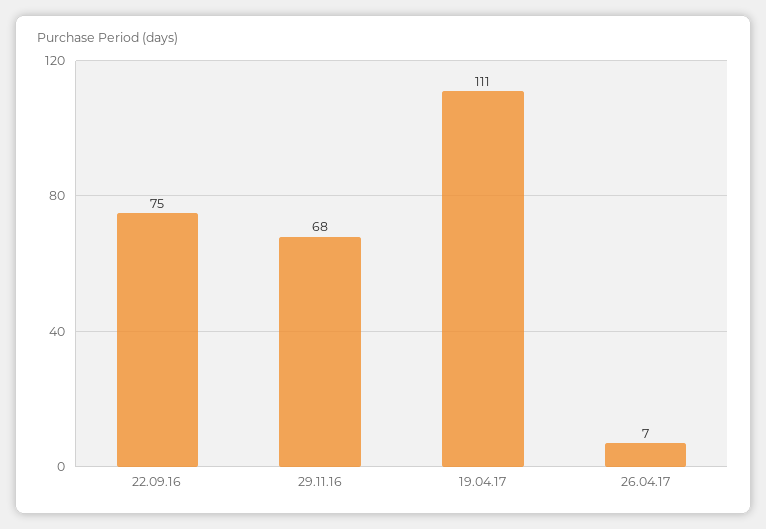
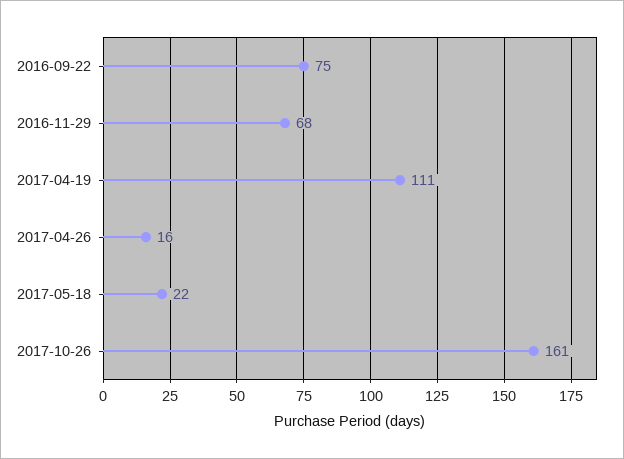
26.04.17: 7 -> 16
2017-05-18: none -> 22
2017-10-26: none -> 161

